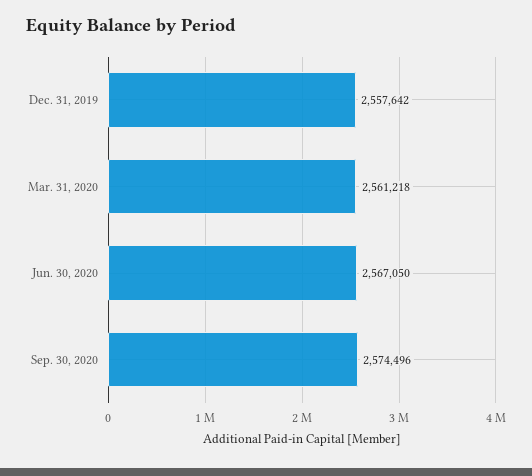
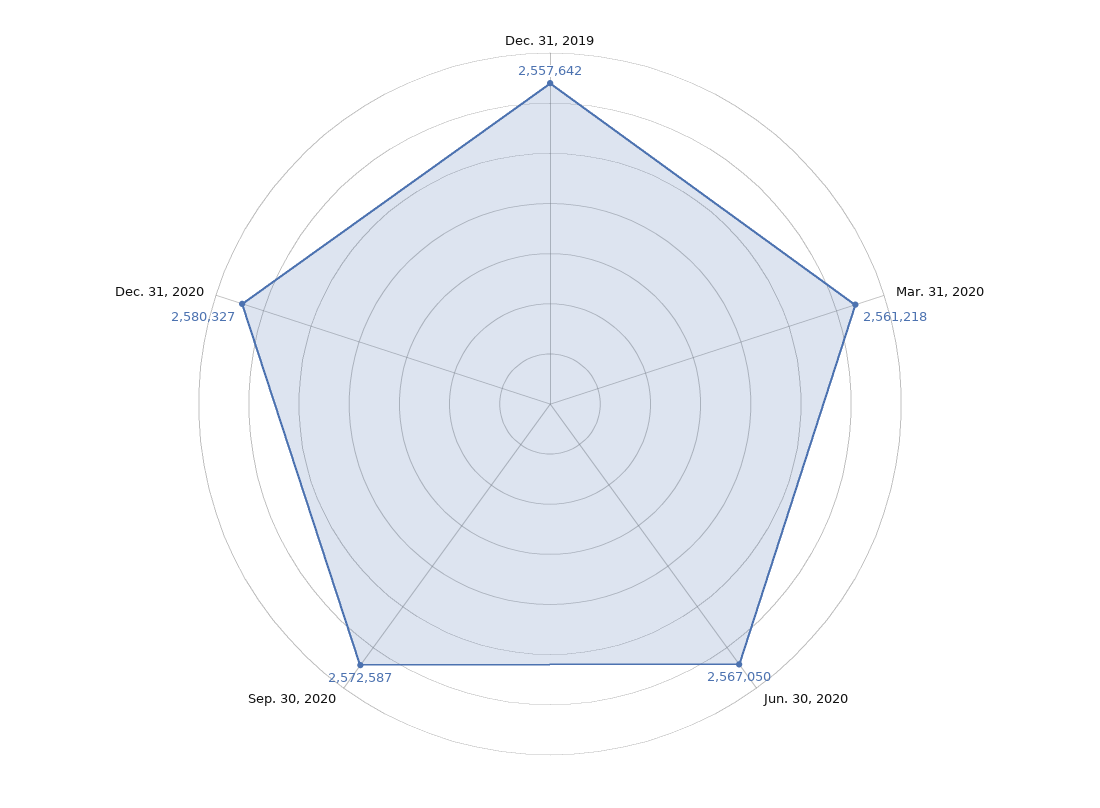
Sep. 30, 2020: 2574496 -> 2572587
Dec. 31, 2020: none -> 2580327

